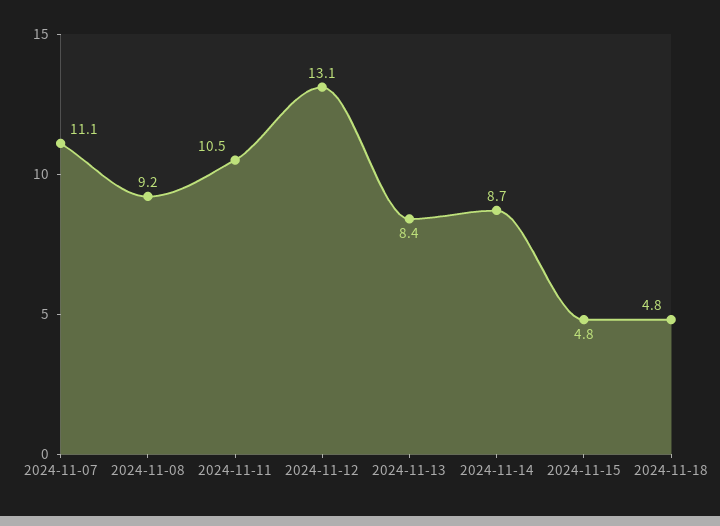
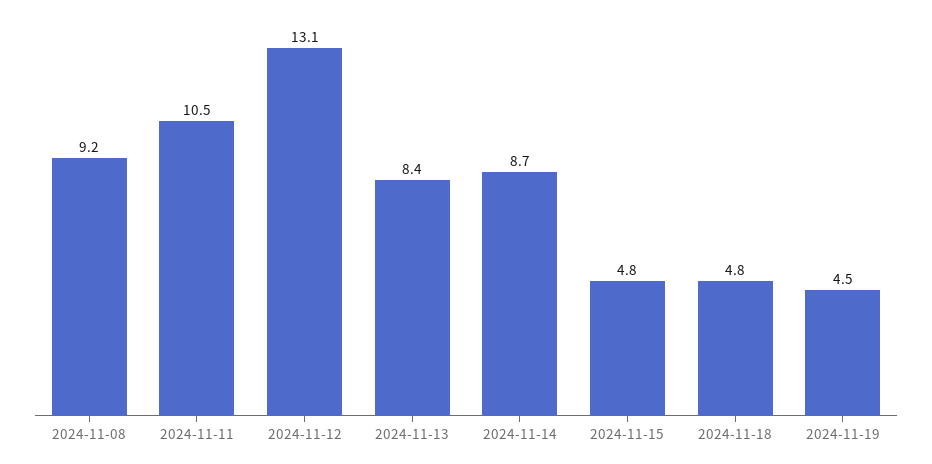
2024-11-07: 11.1 -> none
2024-11-19: none -> 4.5

